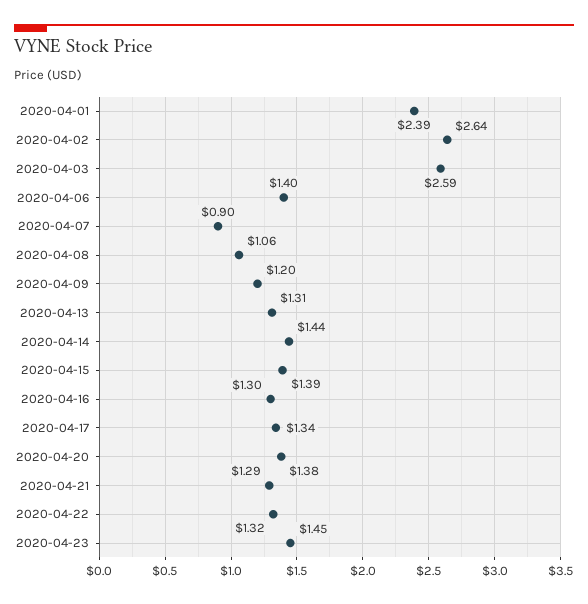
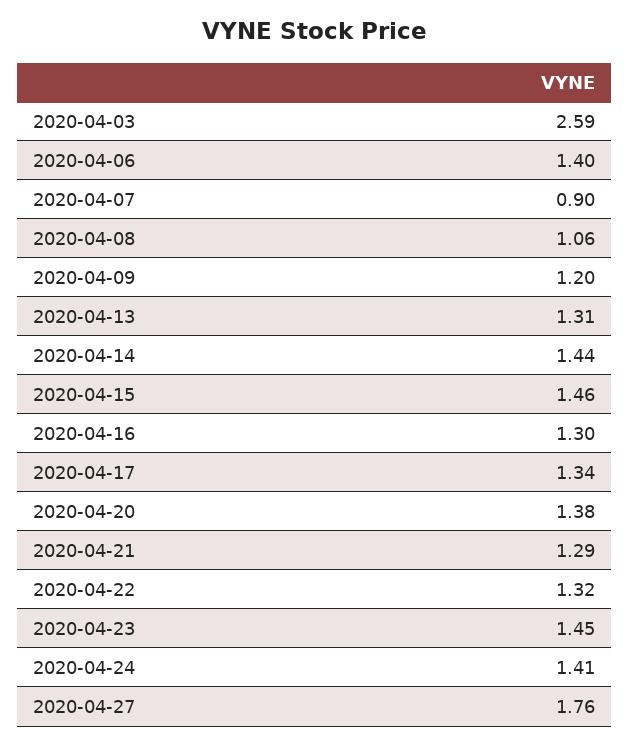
2020-04-01: 2.39 -> none
2020-04-02: 2.64 -> none
2020-04-15: 1.39 -> 1.46
2020-04-24: none -> 1.41
2020-04-27: none -> 1.76

